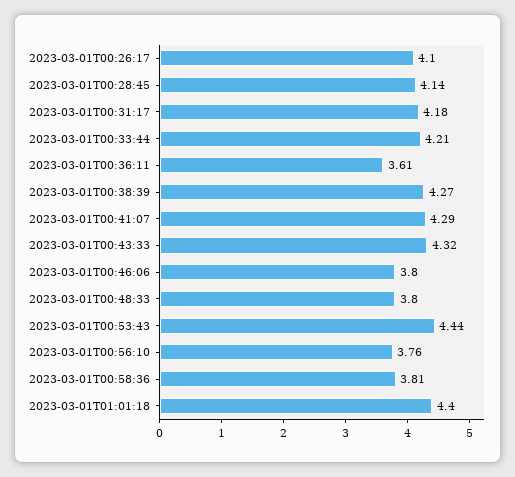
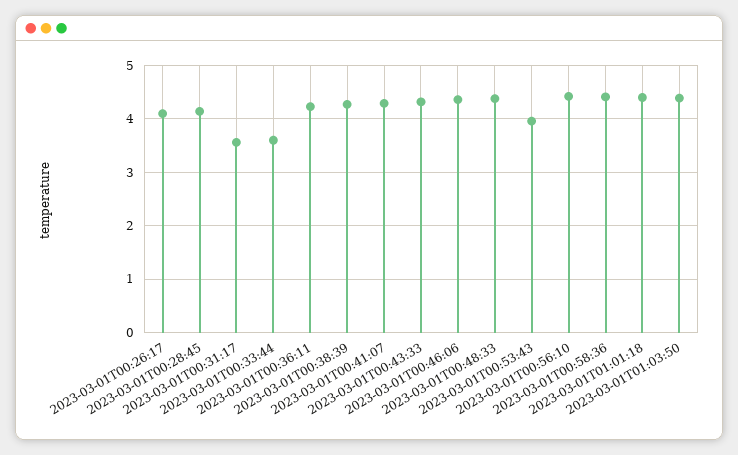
2023-03-01T00:31:17: 4.18 -> 3.6
2023-03-01T00:33:44: 4.21 -> 3.6
2023-03-01T00:36:11: 3.61 -> 4.2
2023-03-01T00:46:06: 3.8 -> 4.4
2023-03-01T00:48:33: 3.8 -> 4.4
2023-03-01T00:53:43: 4.44 -> 4
2023-03-01T00:56:10: 3.76 -> 4.4
2023-03-01T00:58:36: 3.81 -> 4.4
2023-03-01T01:03:50: none -> 4.4

